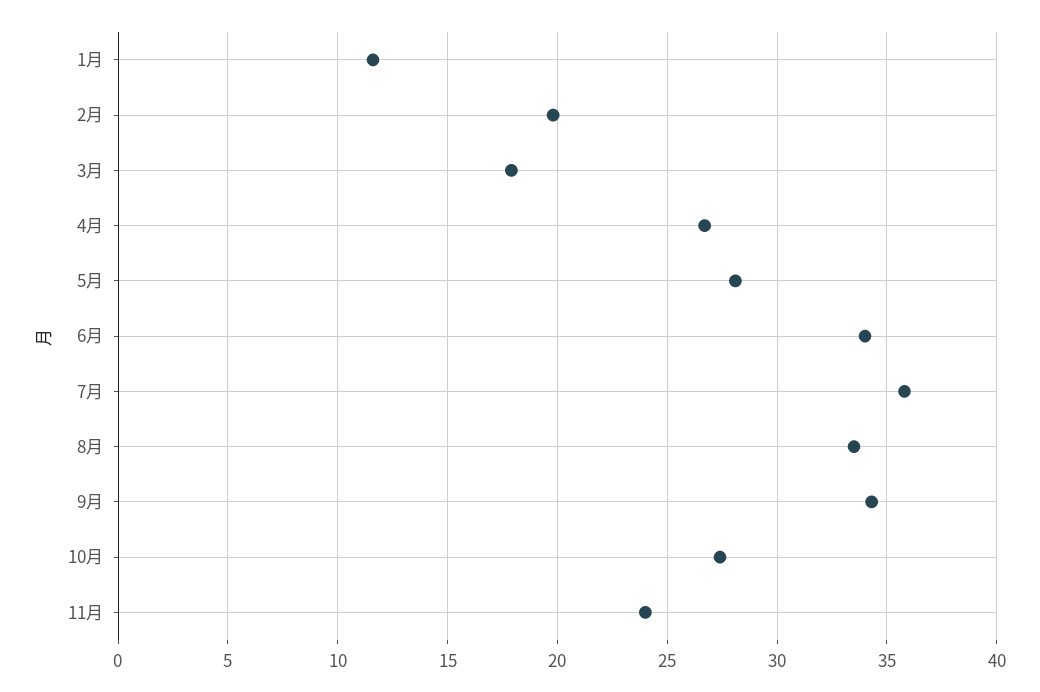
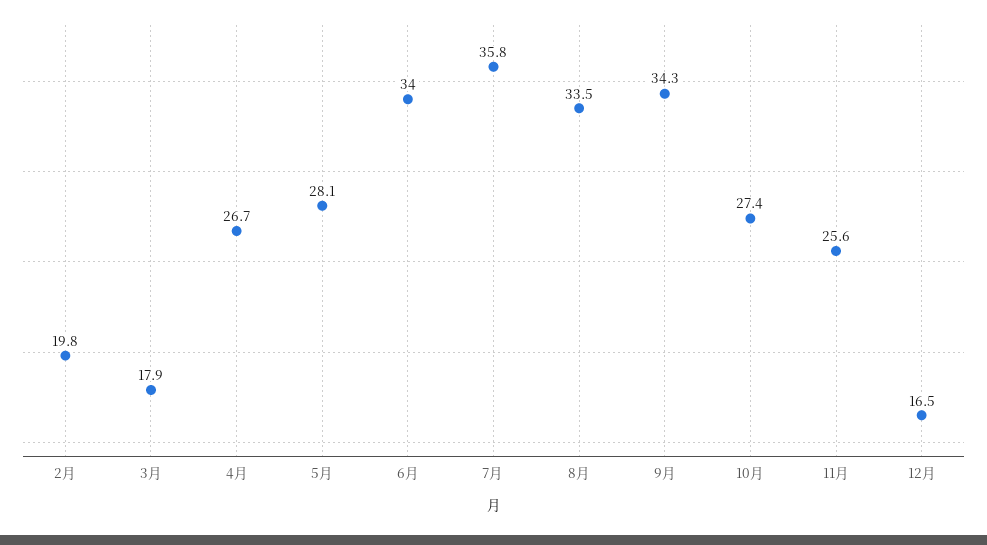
1月: 11.5 -> none
11月: 24 -> 25.6
12月: none -> 16.5

